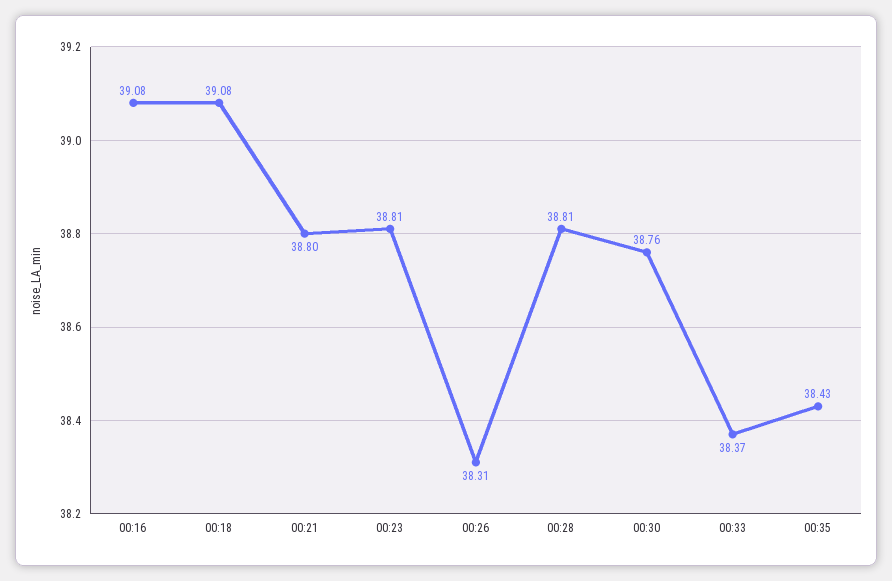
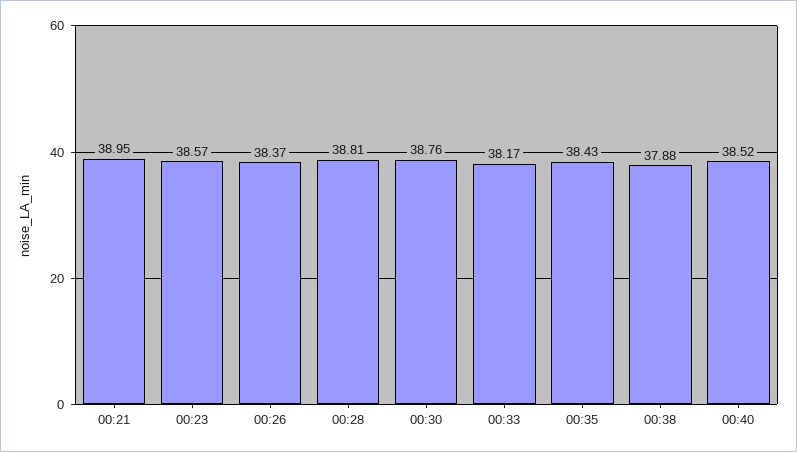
00:16: 39.08 -> none
00:18: 39.08 -> none
00:21: 38.8 -> 38.95
00:23: 38.81 -> 38.57
00:26: 38.31 -> 38.37
00:33: 38.37 -> 38.17
00:38: none -> 37.88
00:40: none -> 38.52

